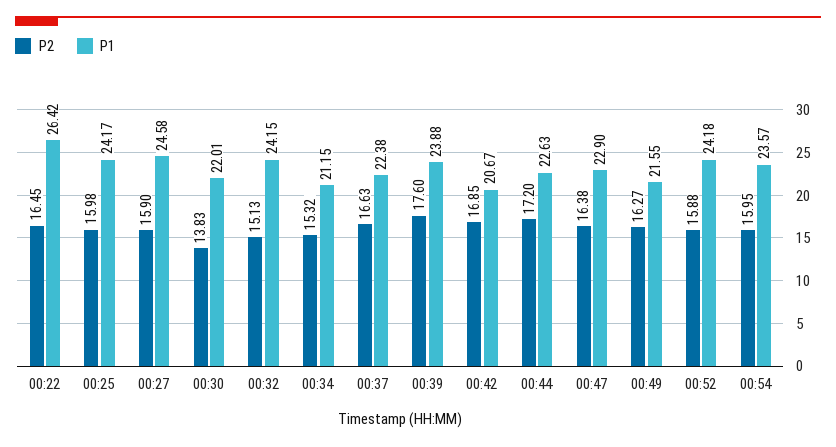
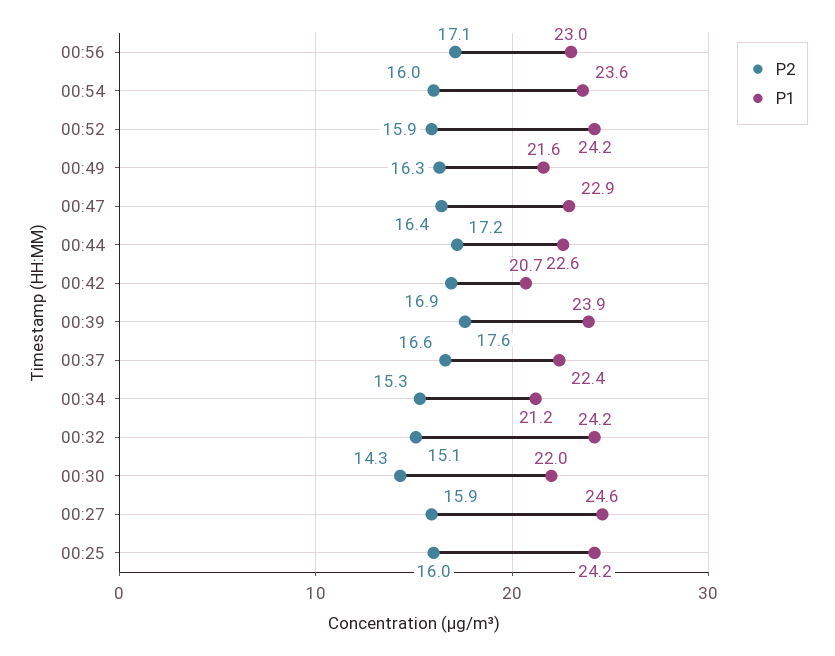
P2, 00:22: 16.45 -> none
P1, 00:22: 26.42 -> none
P2, 00:30: 13.83 -> 14.3
P2, 00:56: none -> 17.1
P1, 00:56: none -> 23

